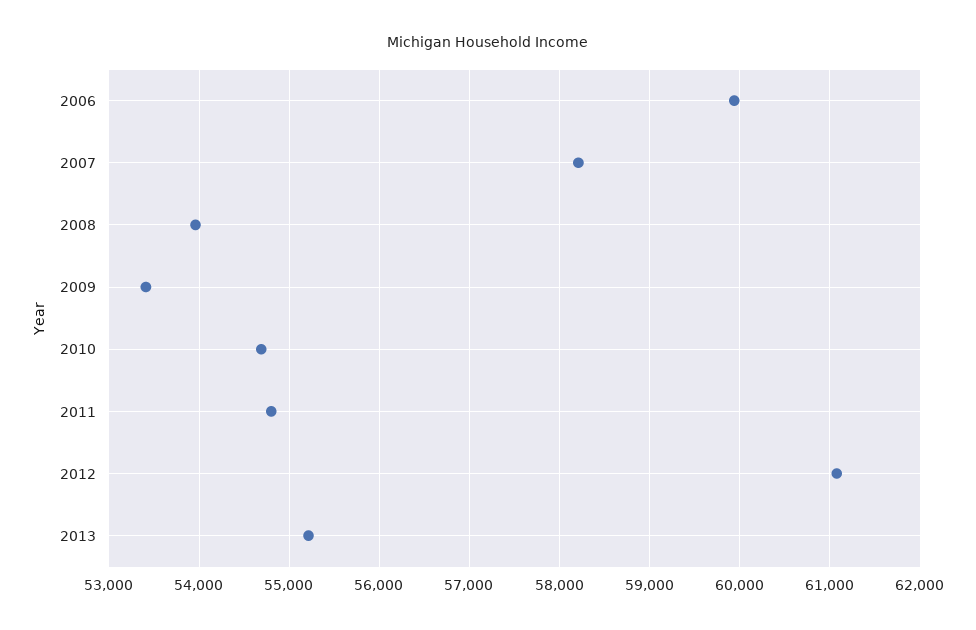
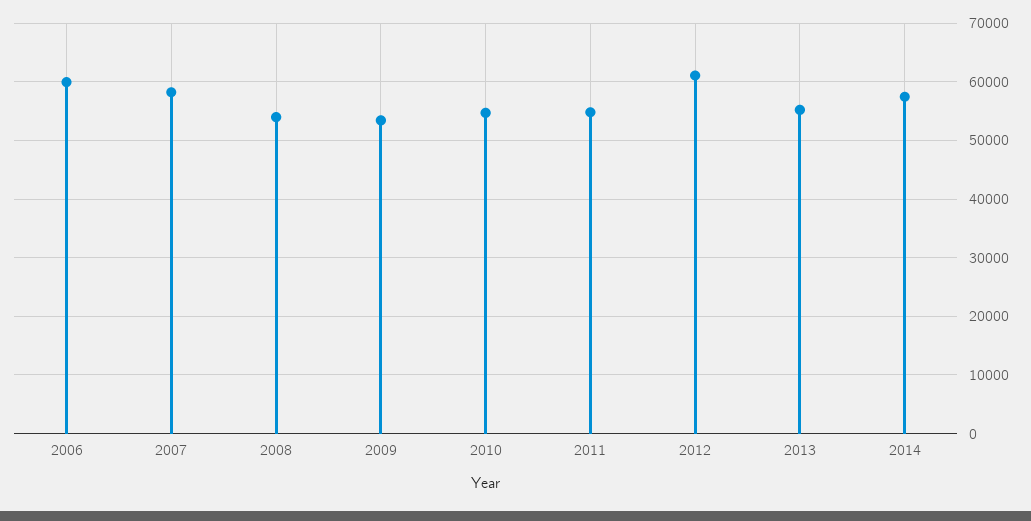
2014: none -> 58000

